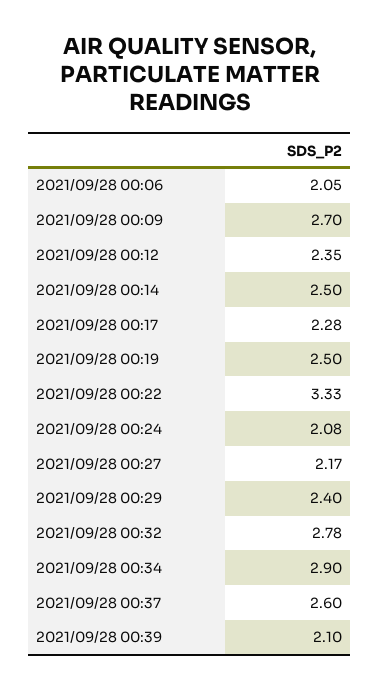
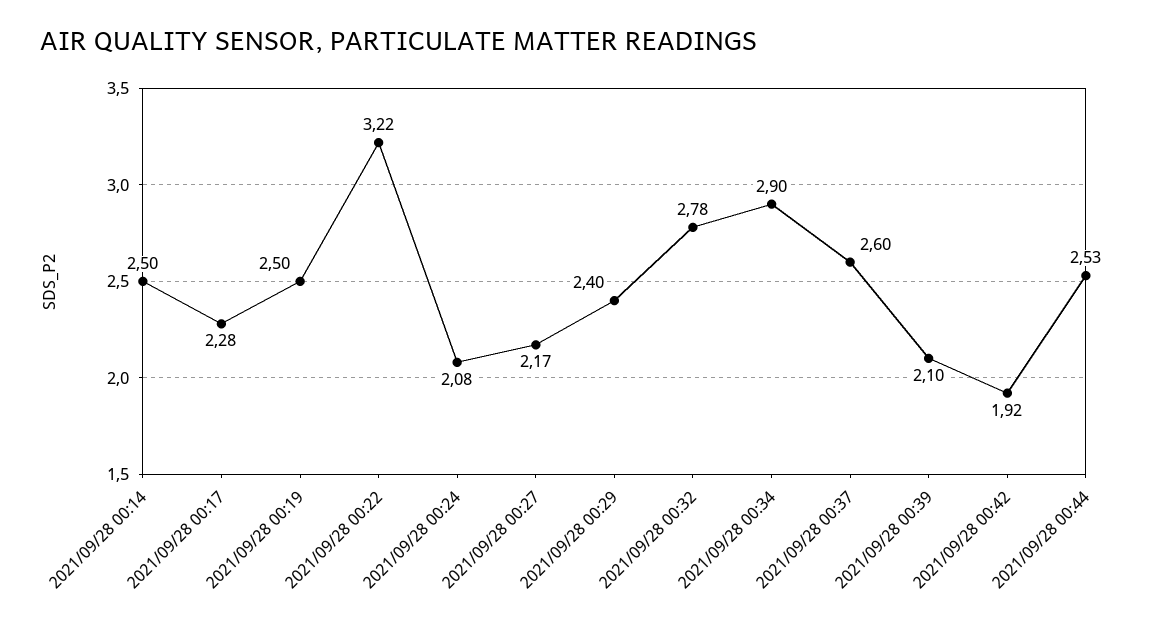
2021/09/28 00:06: 2.05 -> none
2021/09/28 00:09: 2.7 -> none
2021/09/28 00:12: 2.35 -> none
2021/09/28 00:22: 3.33 -> 3.22
2021/09/28 00:42: none -> 1.92
2021/09/28 00:44: none -> 2.53

